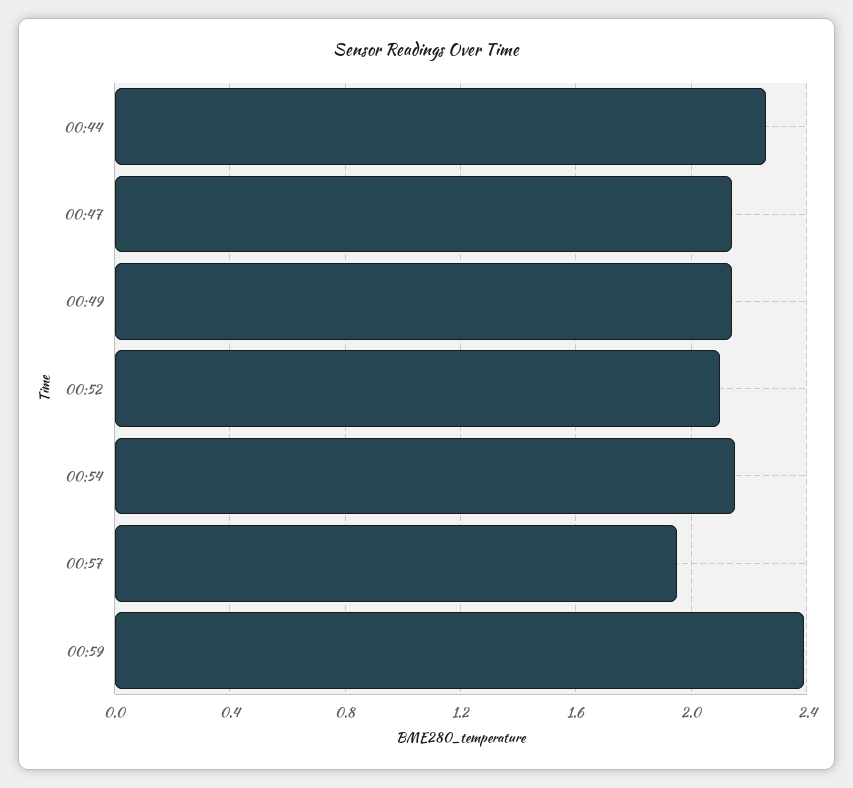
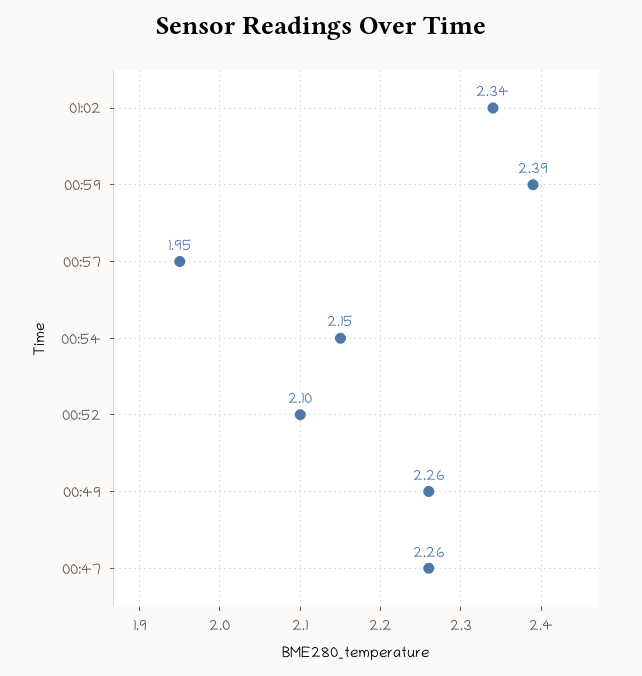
00:44: 2.25 -> none
00:47: 2.15 -> 2.26
00:49: 2.15 -> 2.26
01:02: none -> 2.34

